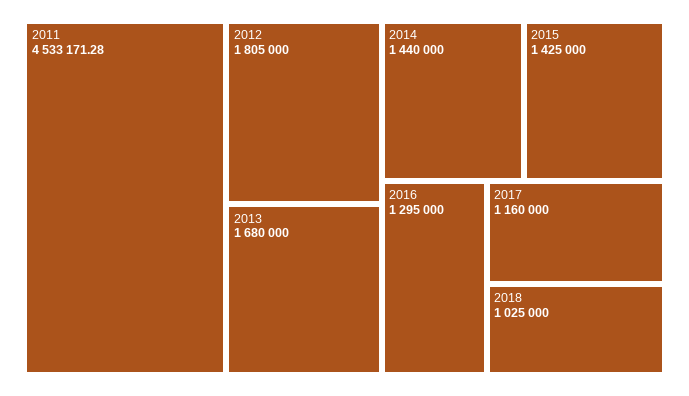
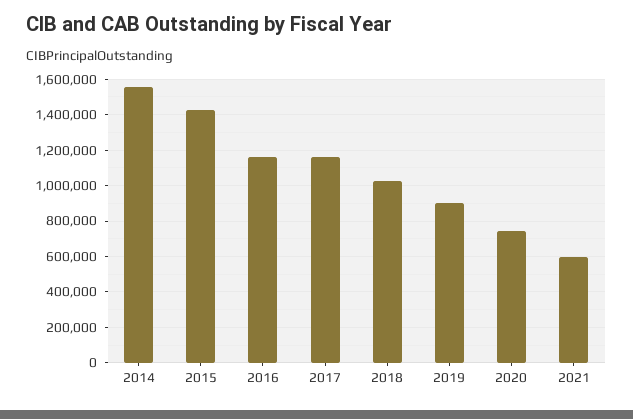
2011: 4533171.28 -> none
2012: 1805000 -> none
2013: 1680000 -> none
2014: 1440000 -> 1550000
2016: 1295000 -> 1150000
2019: none -> 900000
2020: none -> 750000
2021: none -> 600000

